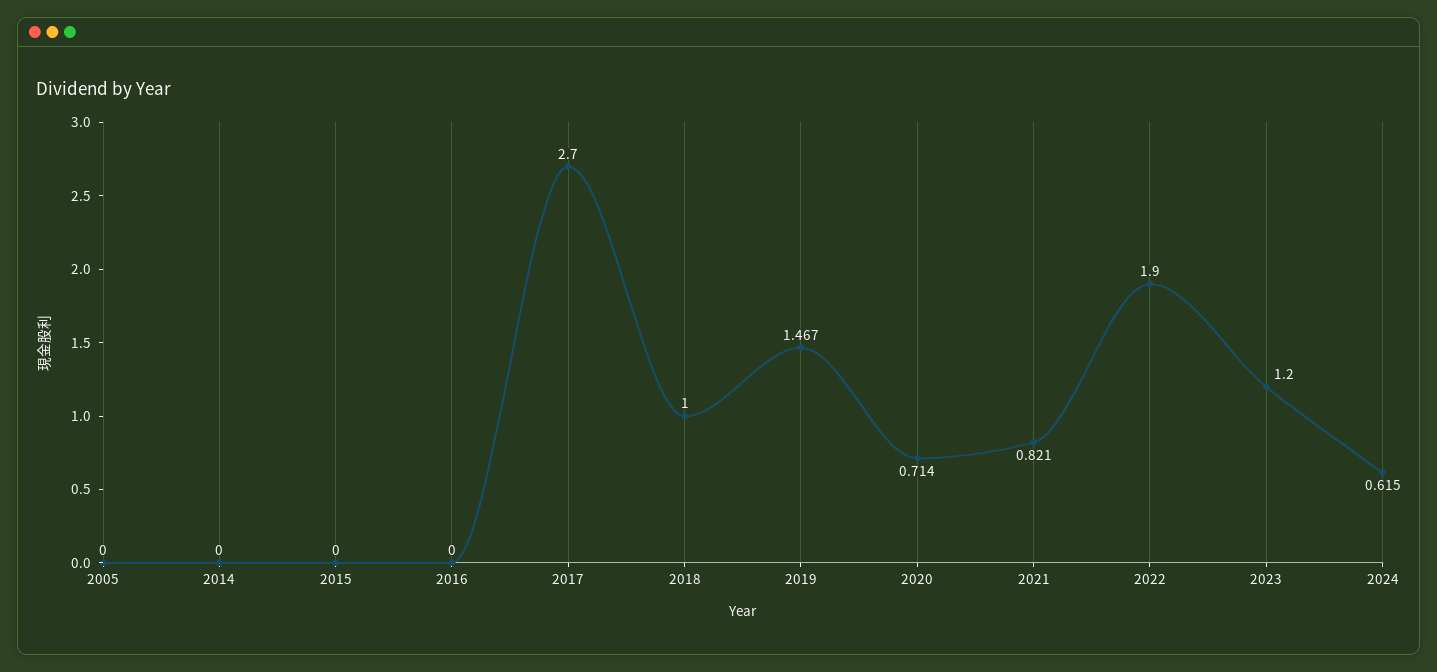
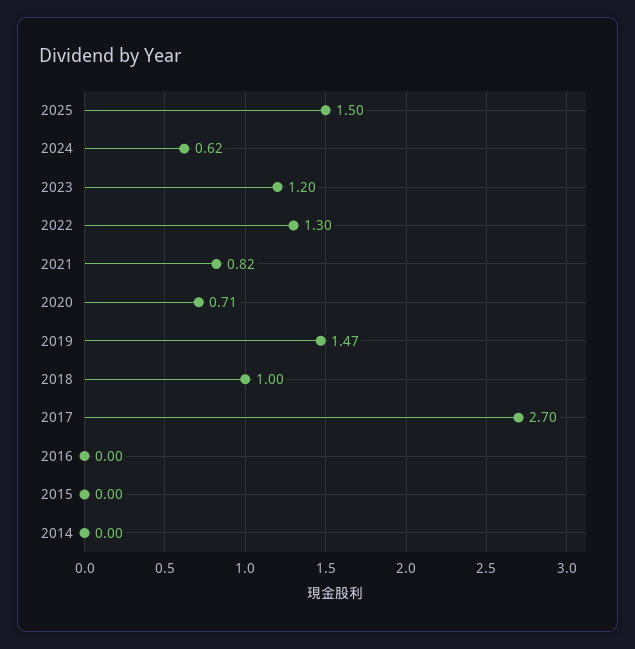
2005: 0 -> none
2022: 1.9 -> 1.3
2025: none -> 1.5

